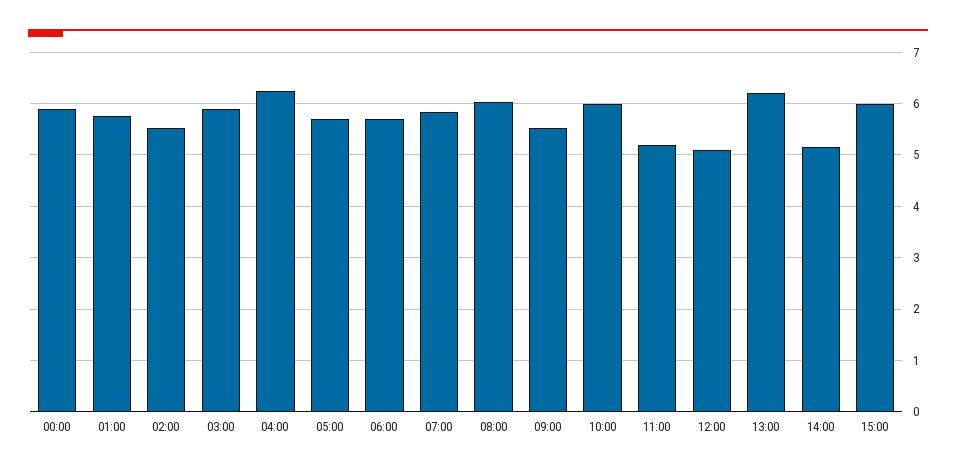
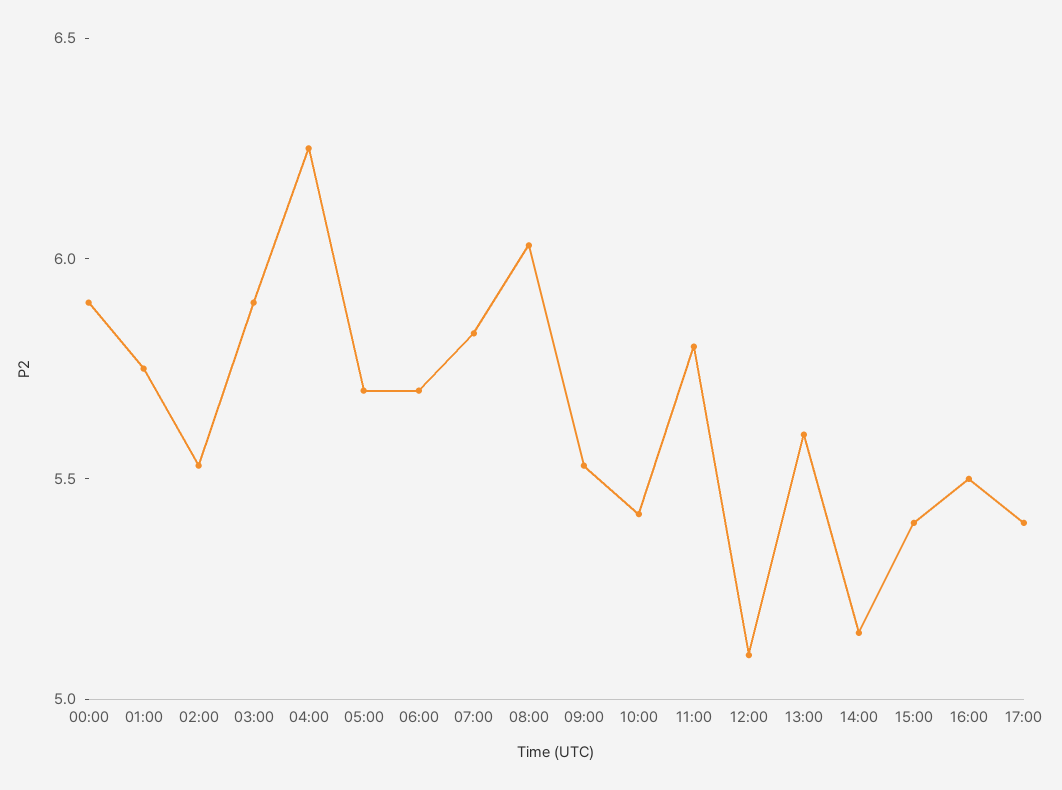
10:00: 6 -> 5.4
11:00: 5.2 -> 5.8
13:00: 6.2 -> 5.6
15:00: 6 -> 5.4
16:00: none -> 5.5
17:00: none -> 5.4

